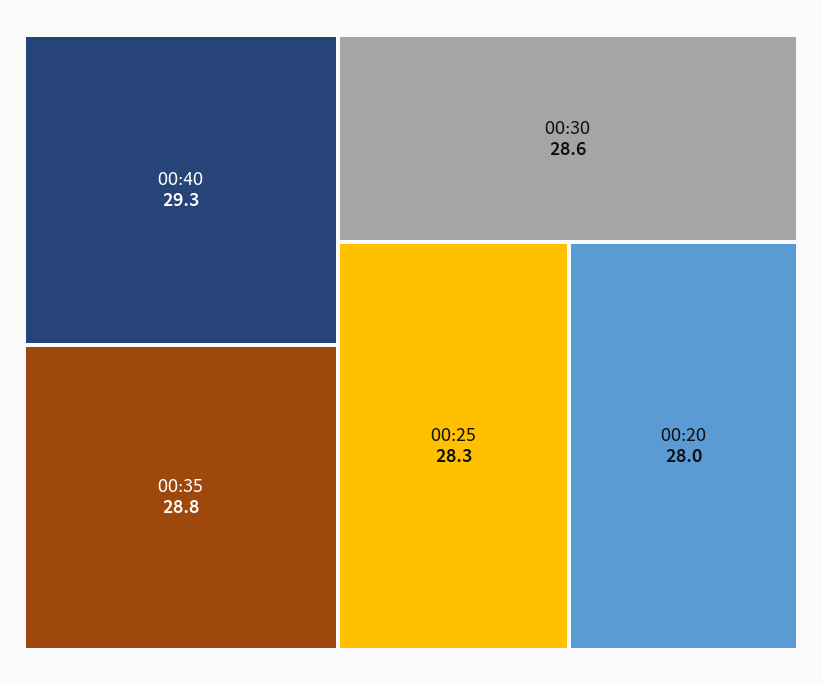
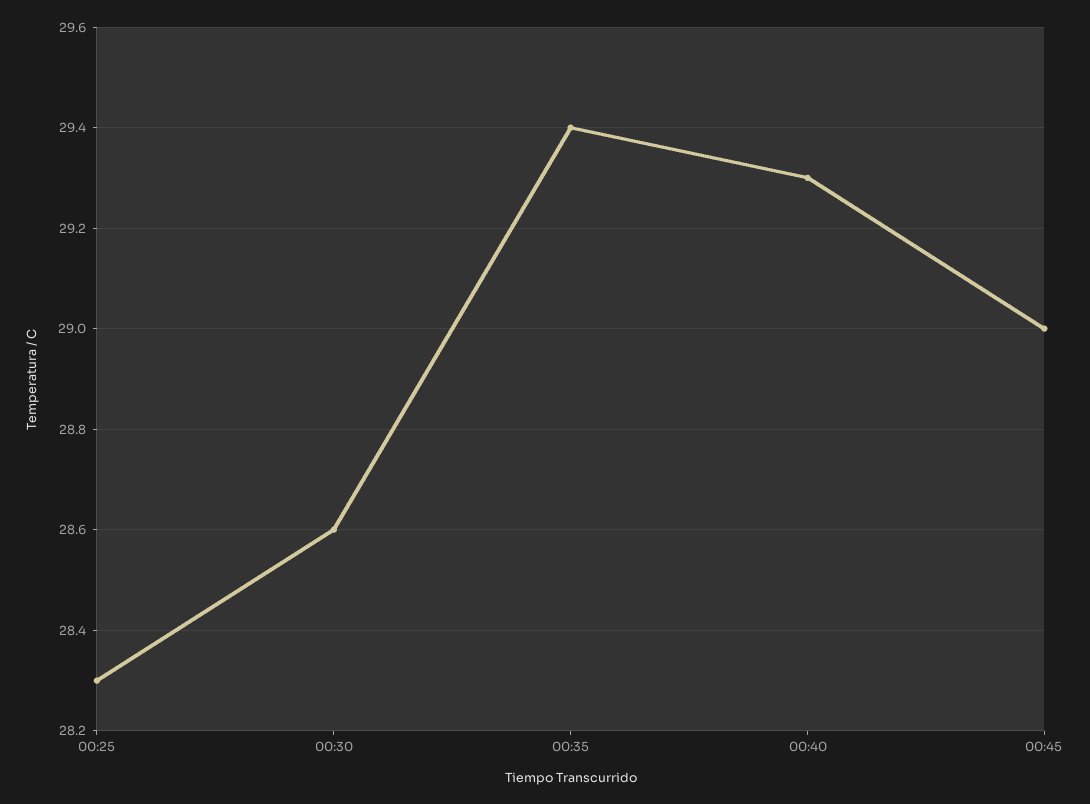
00:35: 28.8 -> 29.4
00:20: 28 -> none
00:45: none -> 29

